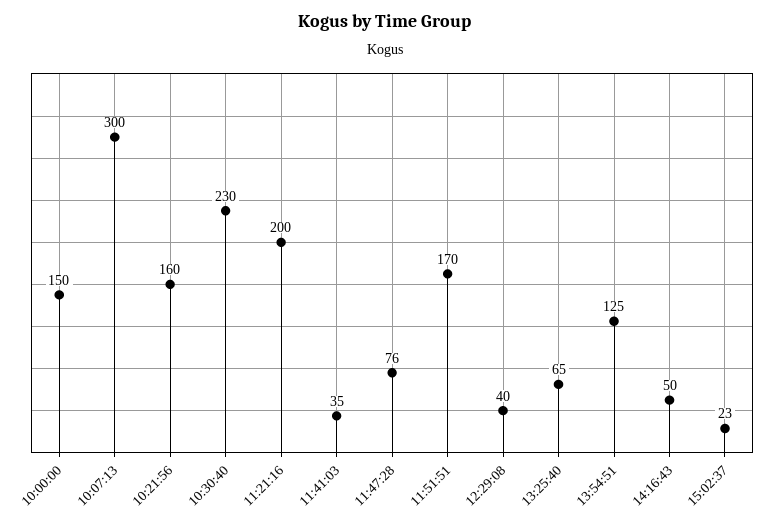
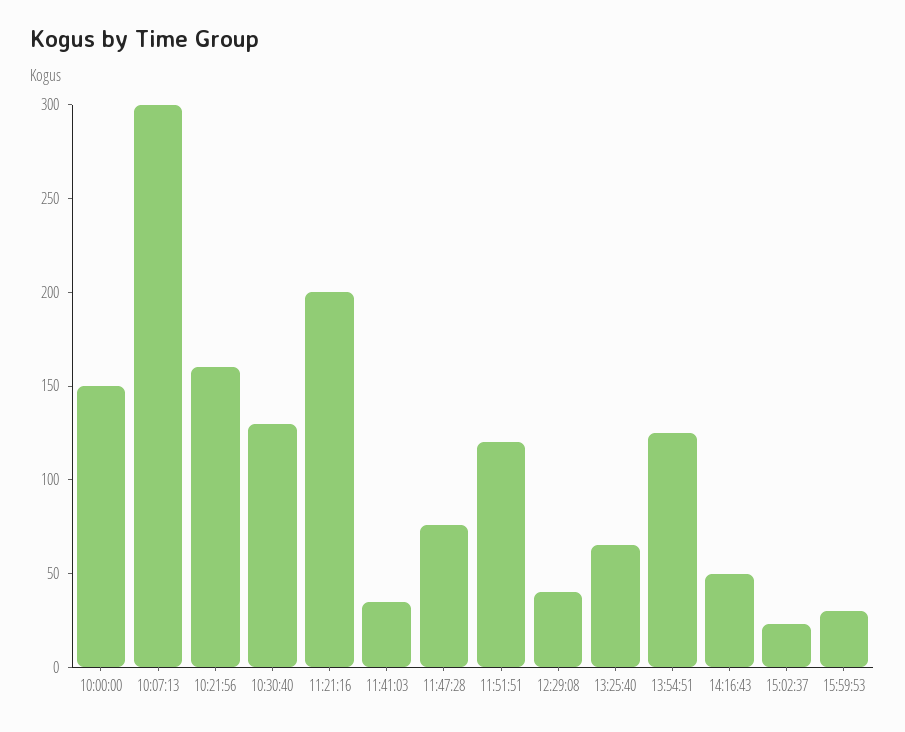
10:30:40: 230 -> 130
11:51:51: 170 -> 120
15:59:53: none -> 30

